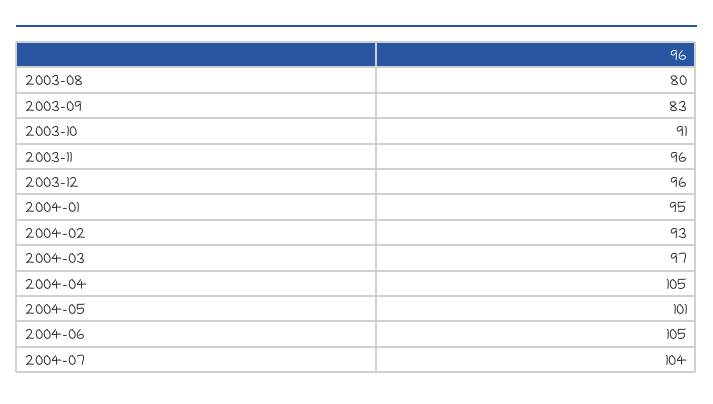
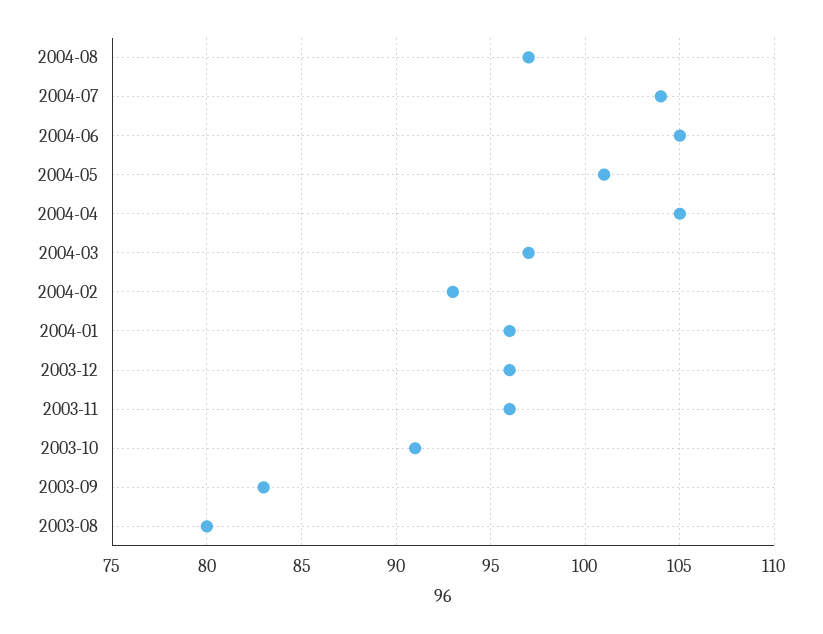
2004-01: 95 -> 96
2004-08: none -> 97

